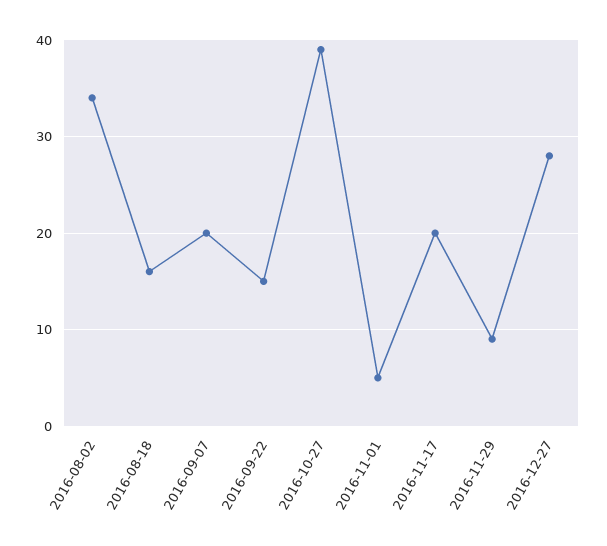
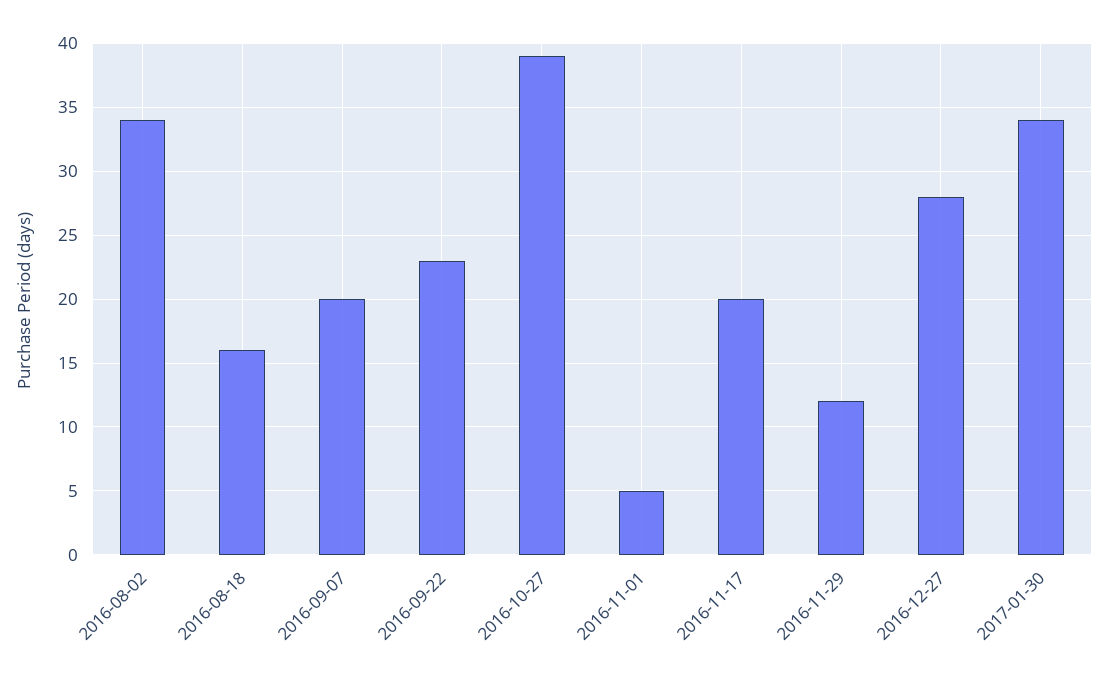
2016-09-22: 15 -> 23
2016-11-29: 9 -> 12
2017-01-30: none -> 34

